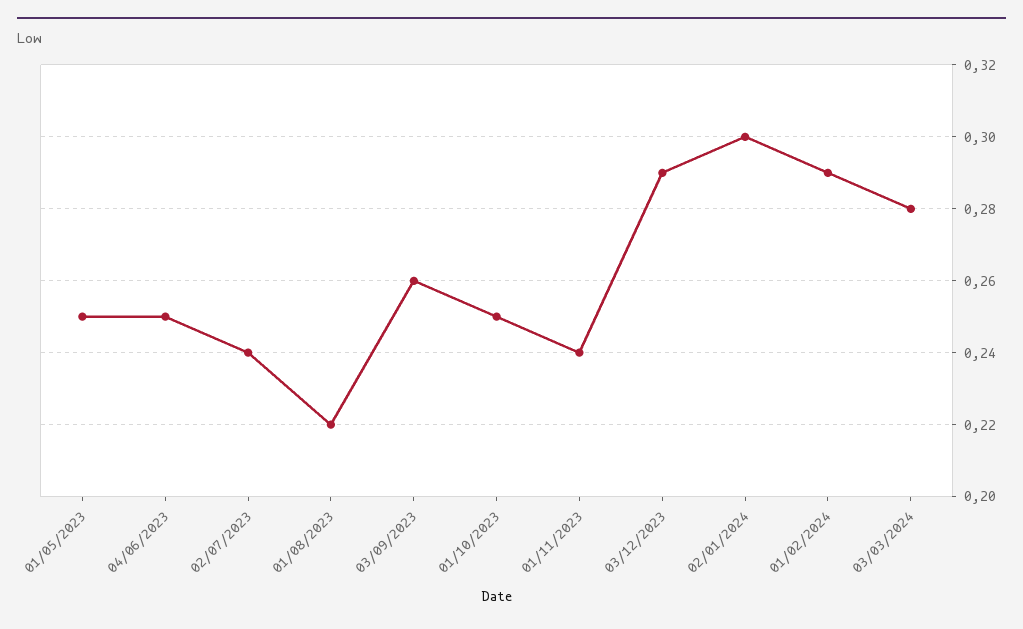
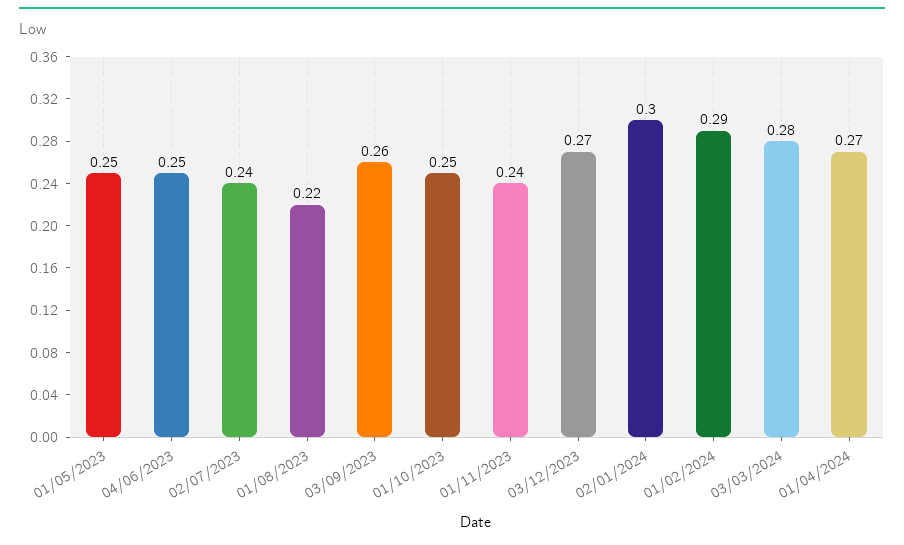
03/12/2023: 0.29 -> 0.27
01/04/2024: none -> 0.27

